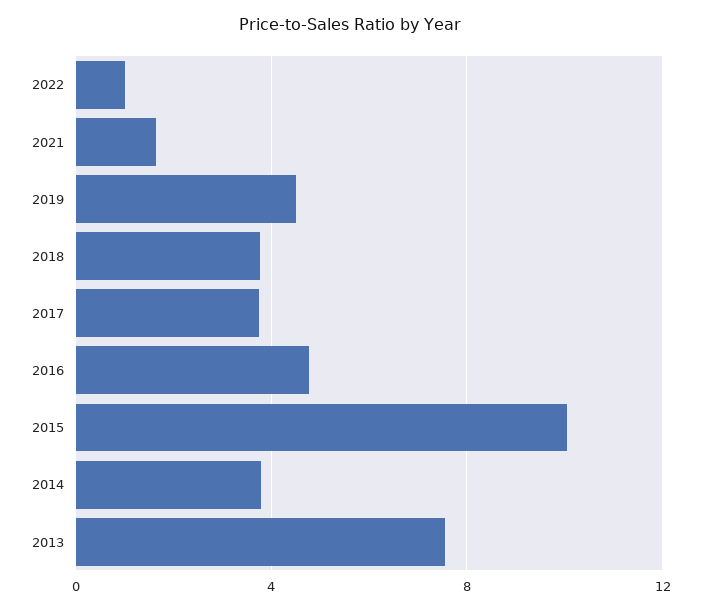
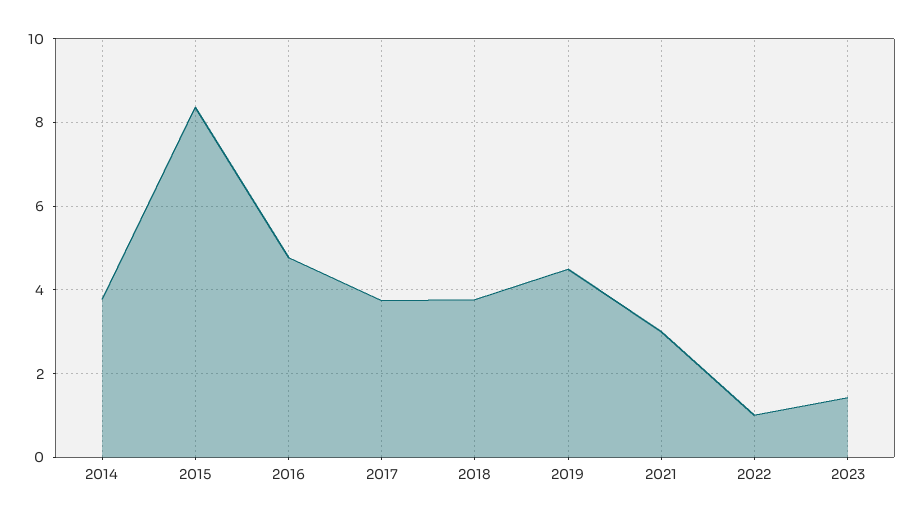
2021: 1.5 -> 3
2015: 10 -> 8.4
2013: 7.5 -> none
2023: none -> 1.4

